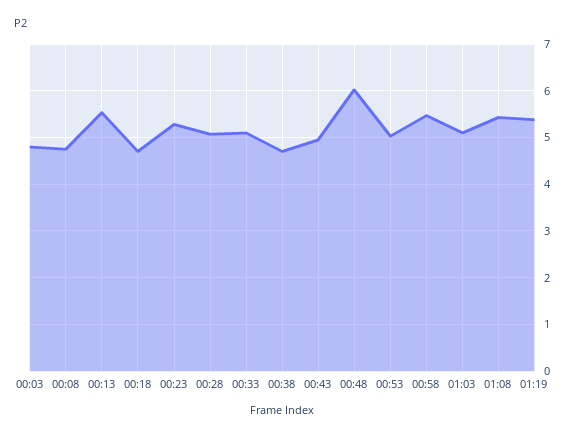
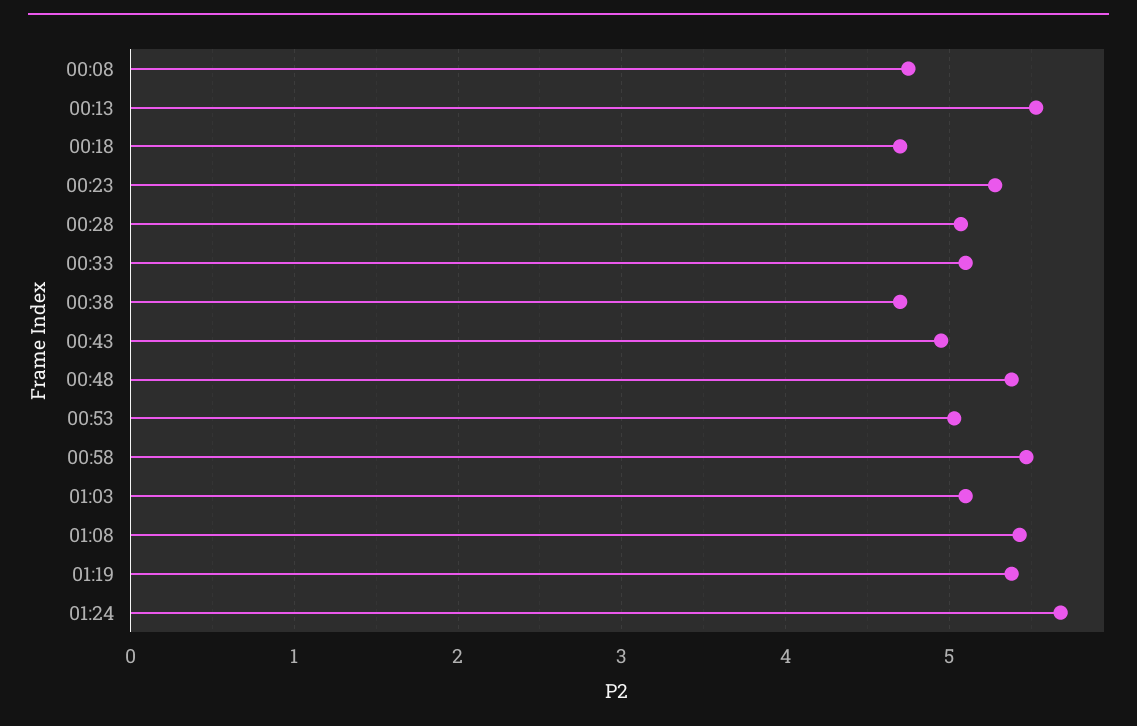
00:03: 4.8 -> none
00:48: 6 -> 5.4
01:24: none -> 5.7

